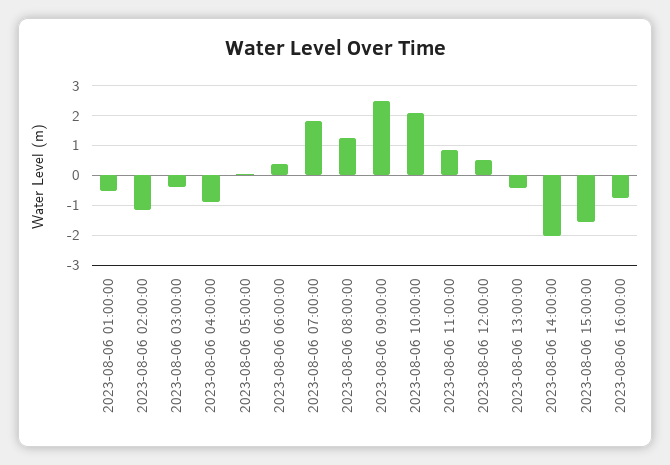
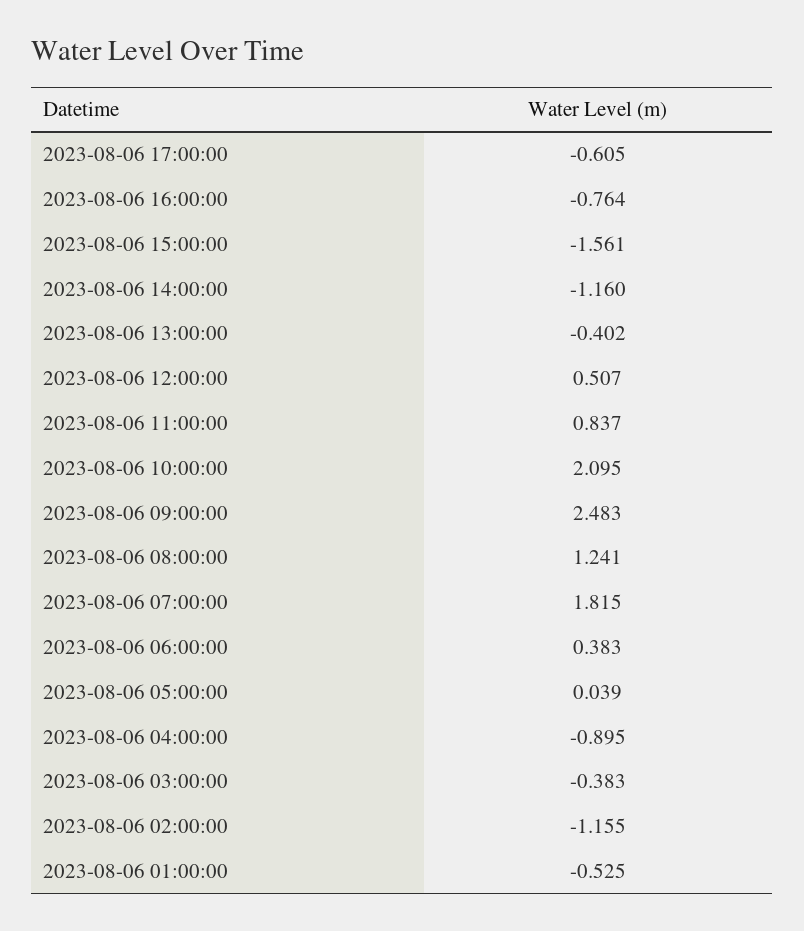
2023-08-06 14:00:00: -2 -> -1.16
2023-08-06 17:00:00: none -> -0.605

